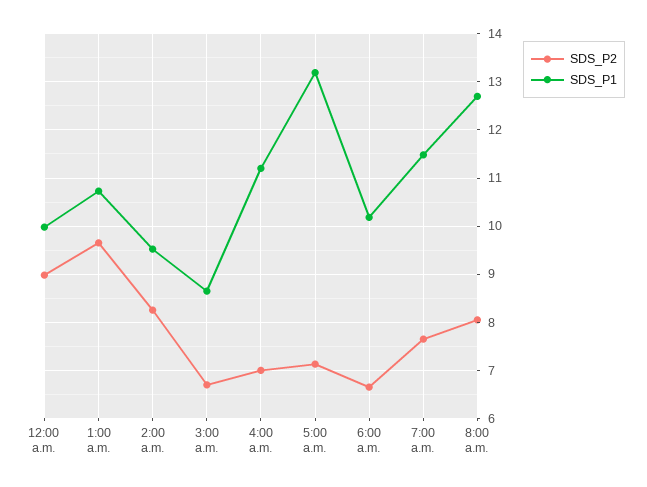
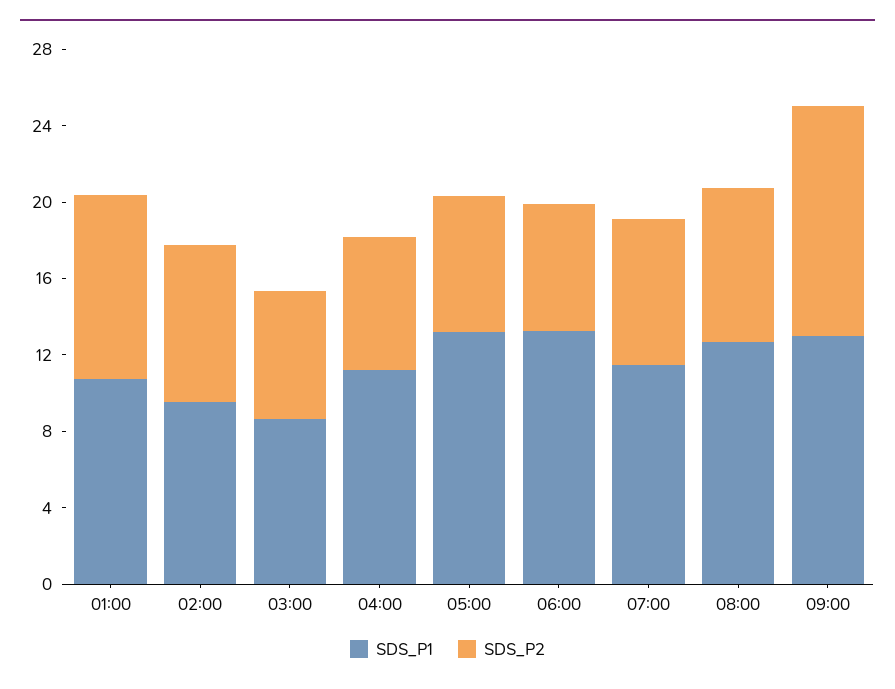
SDS_P2, 12:00 a.m.: 9 -> none
SDS_P1, 12:00 a.m.: 10 -> none
SDS_P1, 6:00 a.m.: 10.2 -> 13
SDS_P1, 09:00: none -> 13
SDS_P2, 09:00: none -> 12

